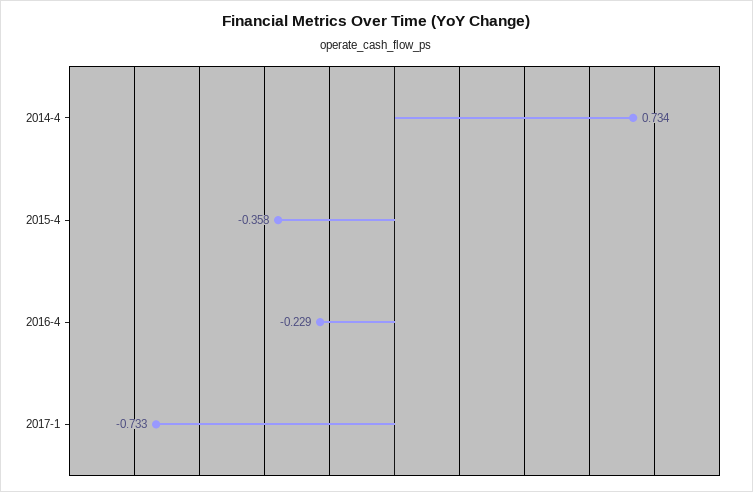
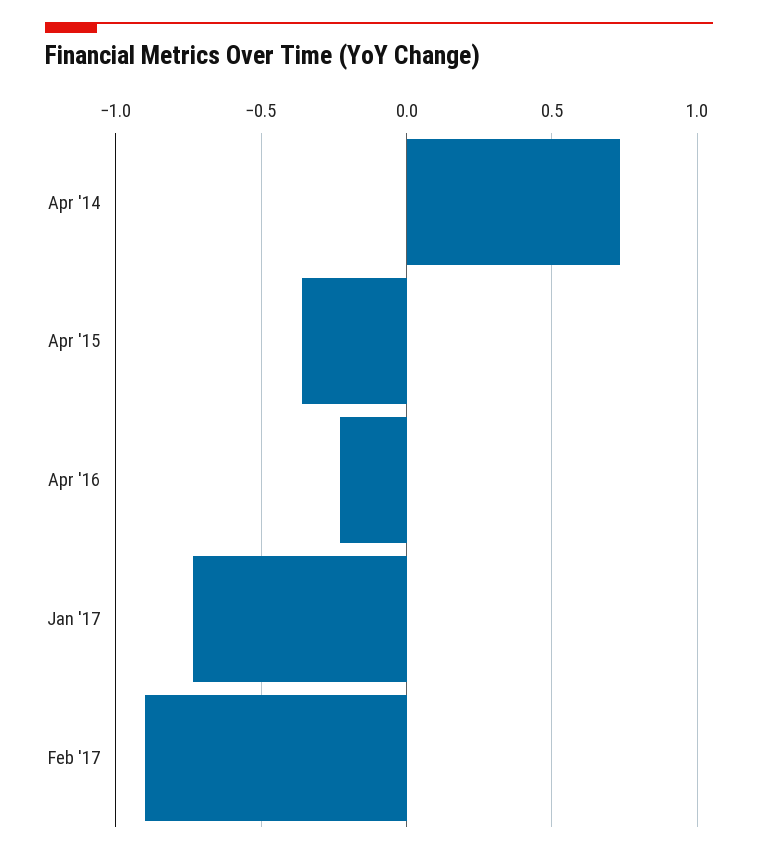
Feb '17: none -> -0.9

